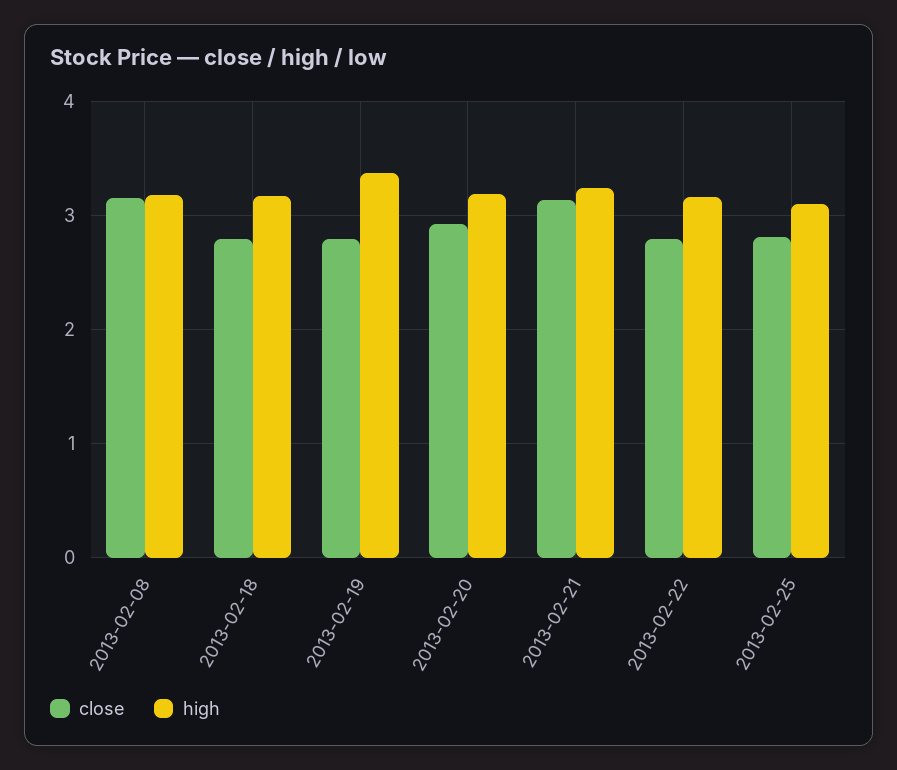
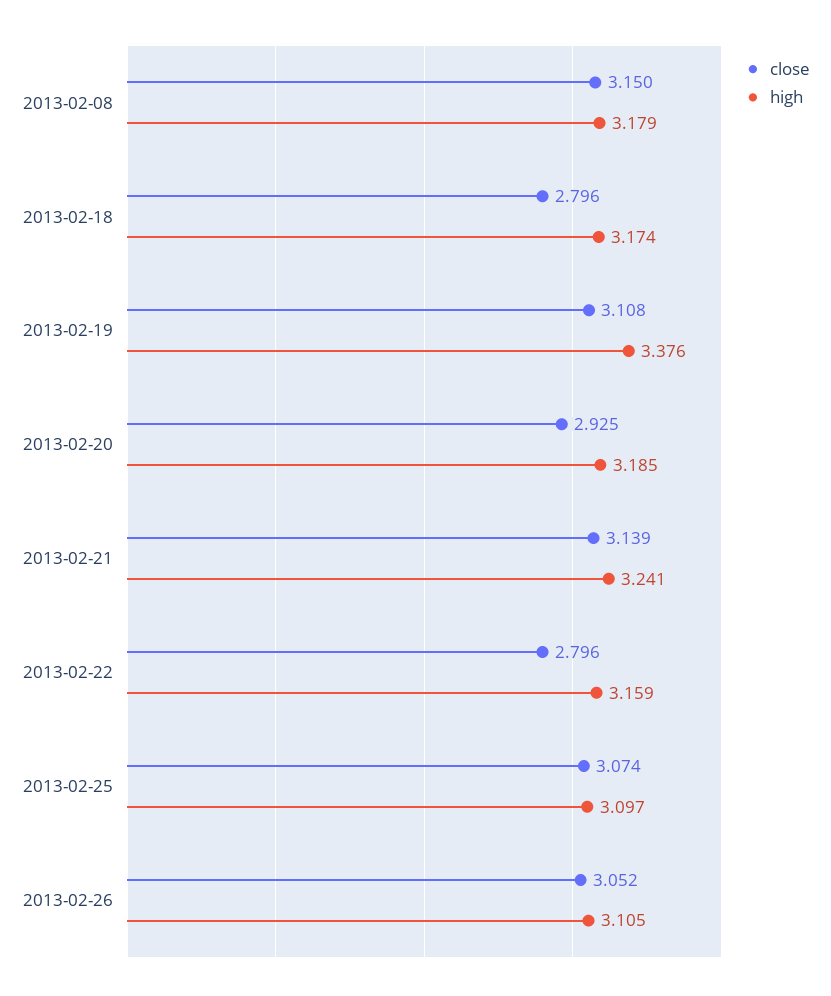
close, 2013-02-19: 2.8 -> 3.108
close, 2013-02-25: 2.8 -> 3.074
close, 2013-02-26: none -> 3.052
high, 2013-02-26: none -> 3.105

